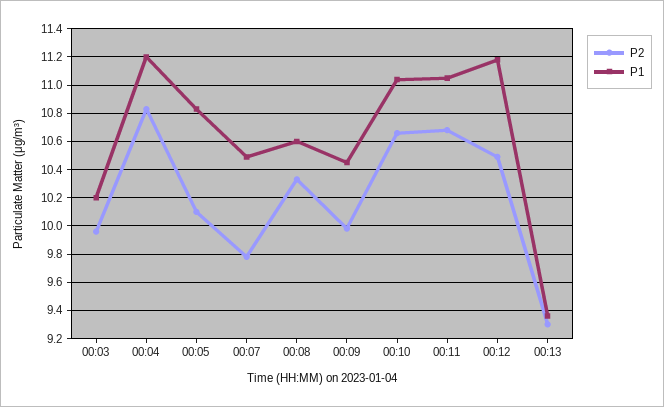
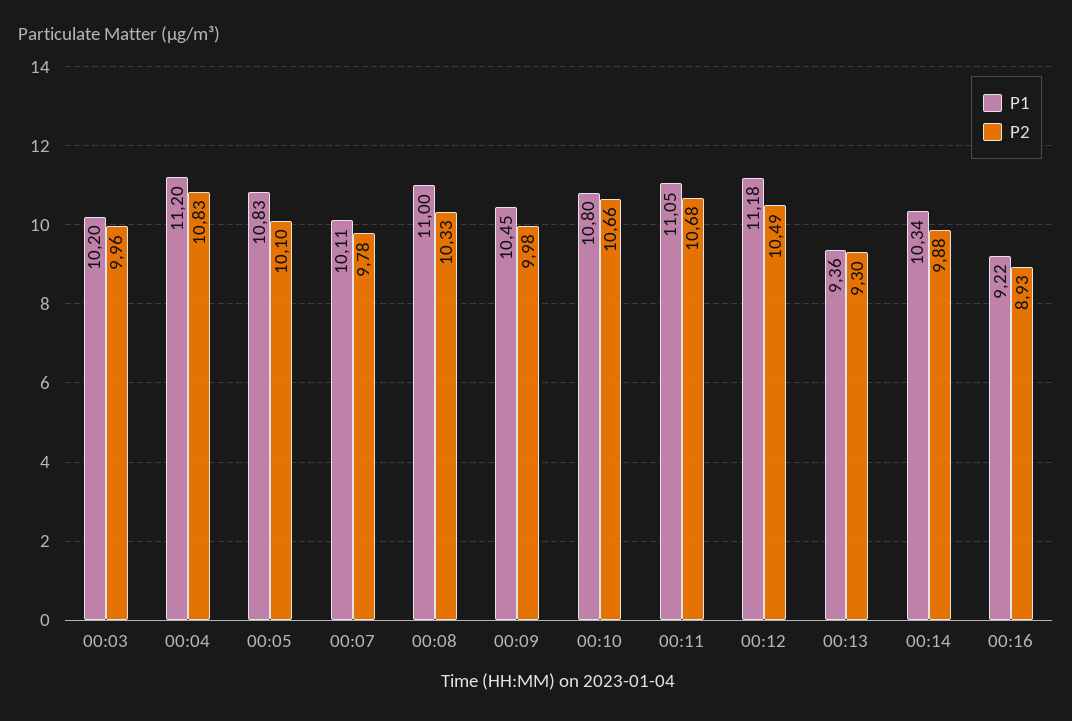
P1, 00:07: 10.5 -> 10.11
P1, 00:08: 10.6 -> 11
P1, 00:10: 11.05 -> 10.8
P1, 00:14: none -> 10.34
P2, 00:14: none -> 9.88
P1, 00:16: none -> 9.22
P2, 00:16: none -> 8.93

